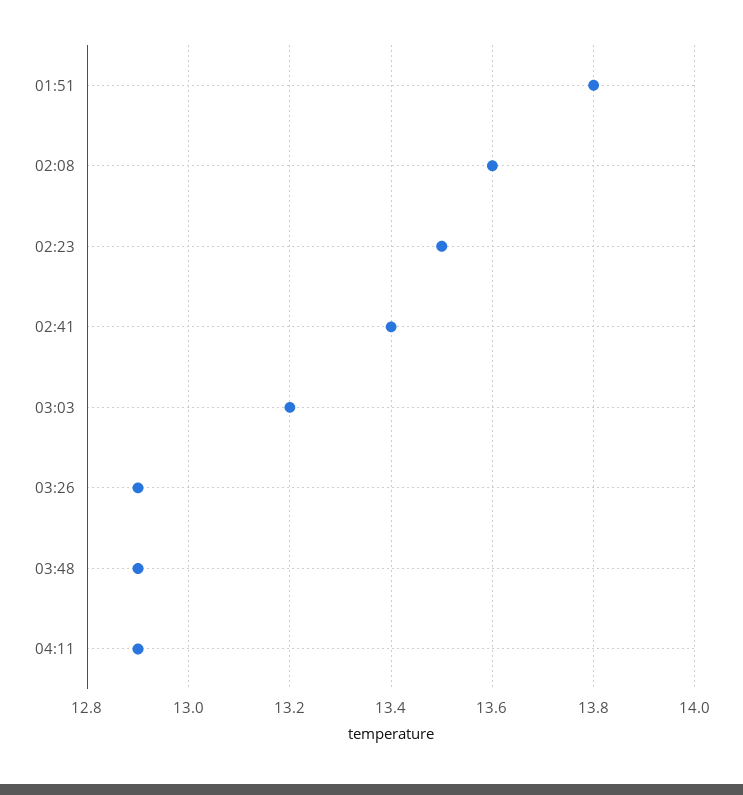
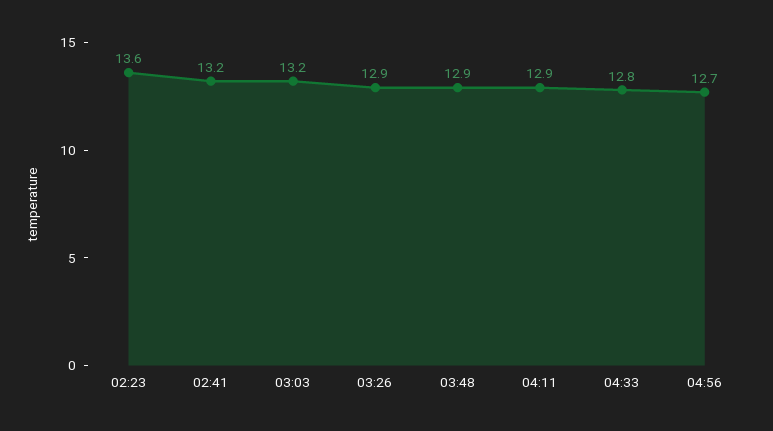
01:51: 13.8 -> none
02:08: 13.6 -> none
02:23: 13.5 -> 13.6
02:41: 13.4 -> 13.2
04:33: none -> 12.8
04:56: none -> 12.7

